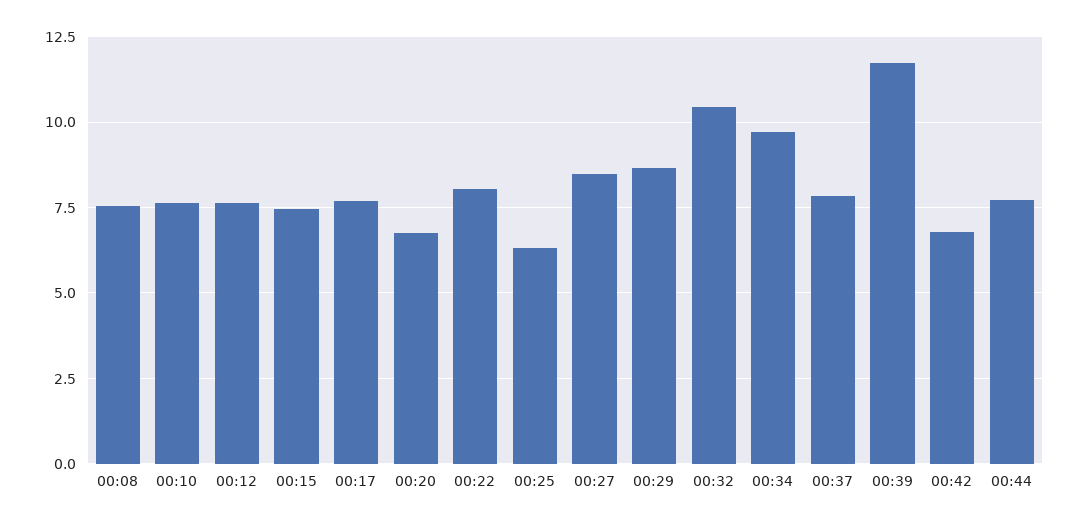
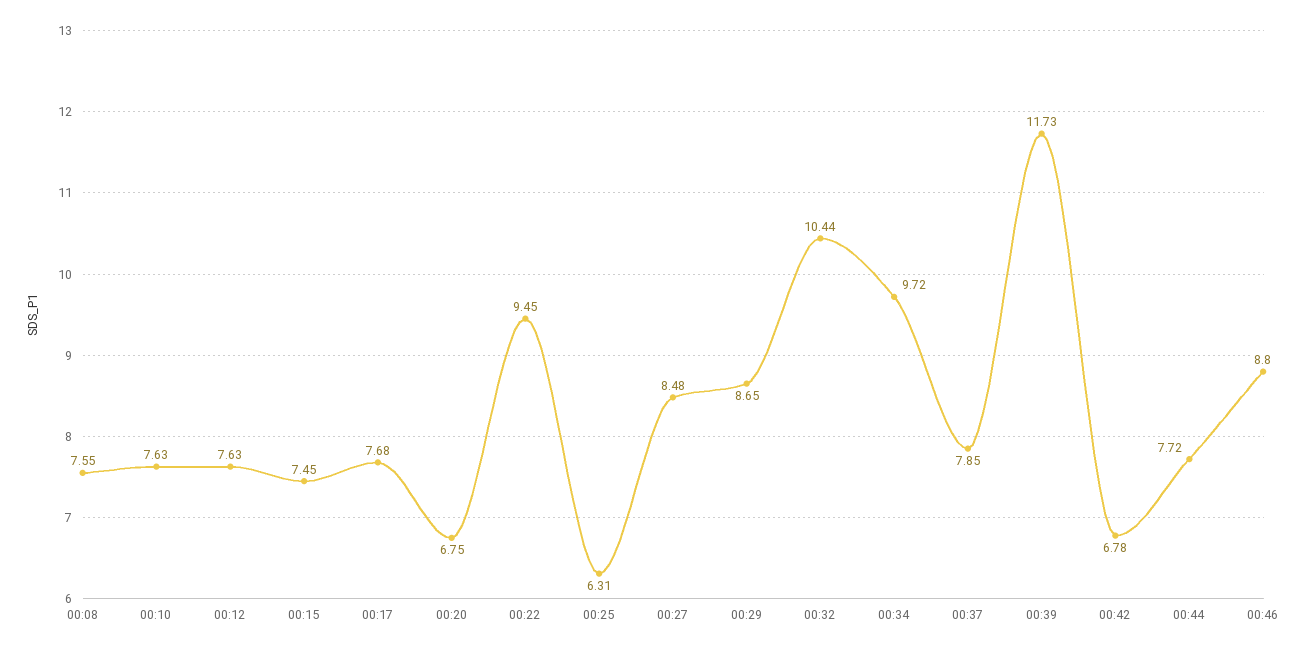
00:22: 8 -> 9.45
00:46: none -> 8.8

